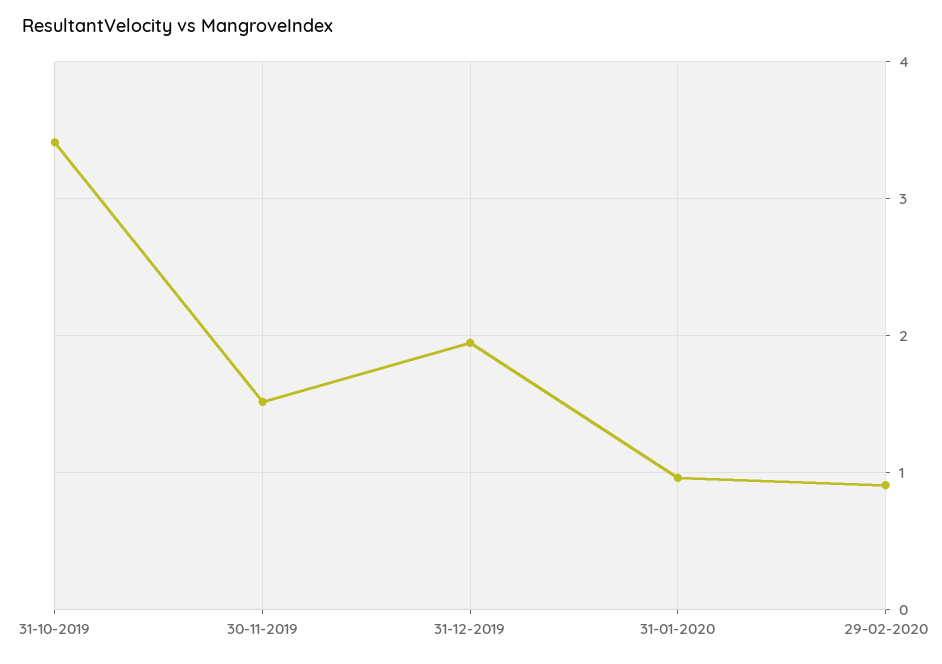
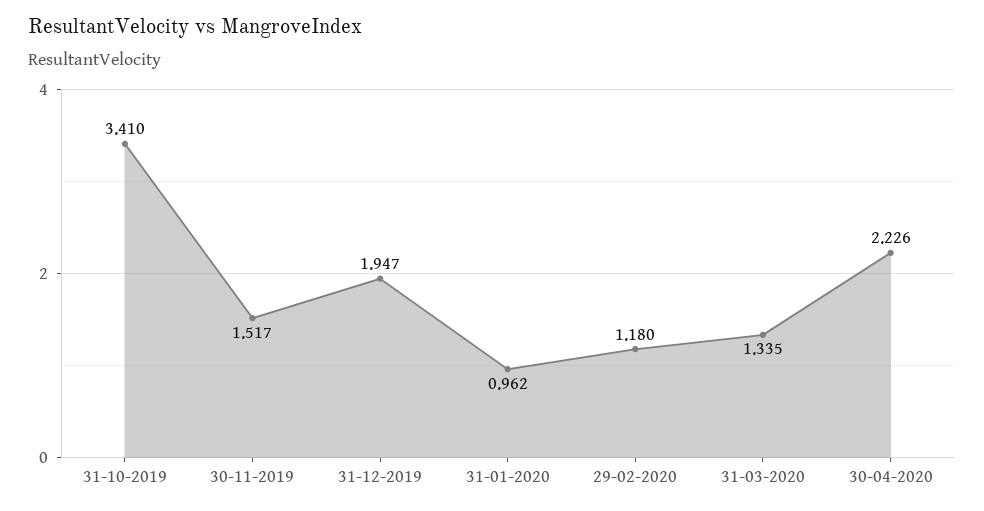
29-02-2020: 0.9 -> 1.18
31-03-2020: none -> 1.335
30-04-2020: none -> 2.226

